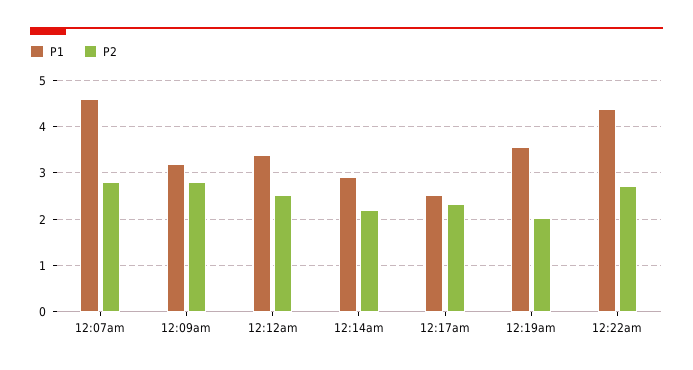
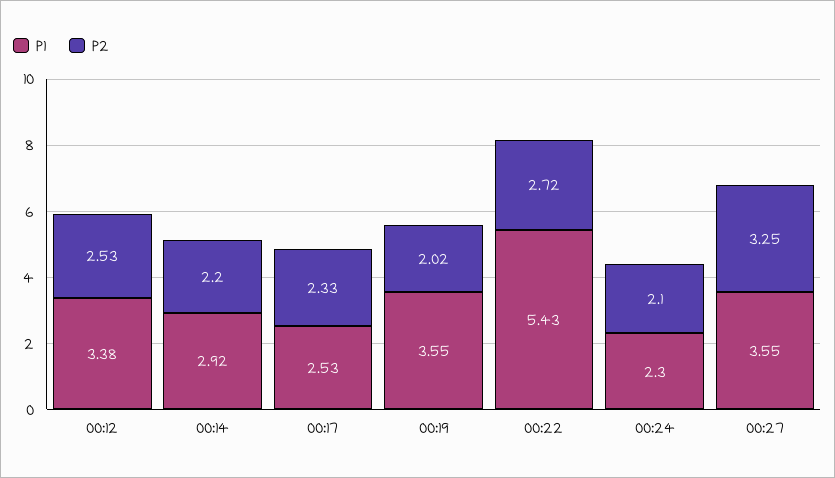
P1, 12:07am: 4.6 -> none
P2, 12:07am: 2.8 -> none
P1, 12:09am: 3.2 -> none
P2, 12:09am: 2.8 -> none
P1, 12:22am: 4.4 -> 5.43
P1, 00:24: none -> 2.3
P2, 00:24: none -> 2.1
P1, 00:27: none -> 3.55
P2, 00:27: none -> 3.25

